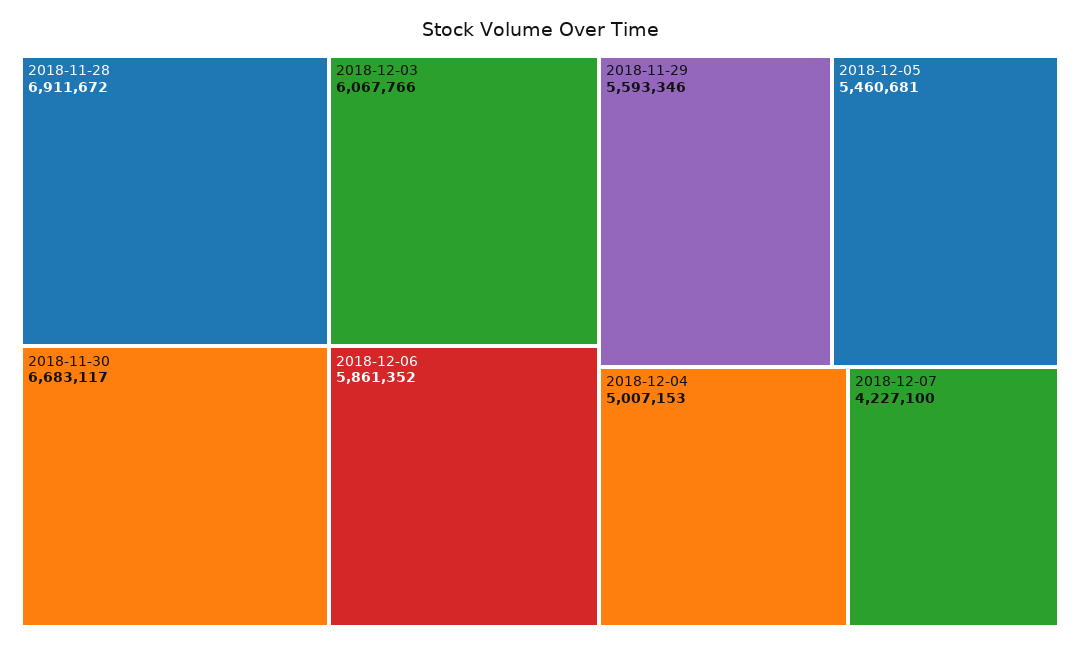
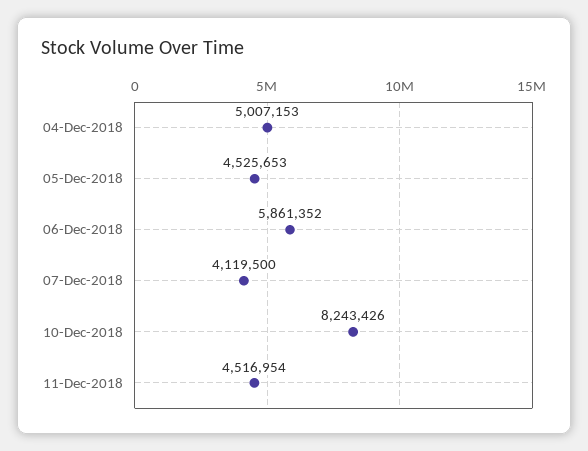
2018-11-28: 6911672 -> none
2018-11-30: 6683117 -> none
2018-12-03: 6067766 -> none
2018-11-29: 5593346 -> none
2018-12-05: 5460681 -> 4525653
2018-12-07: 4227100 -> 4119500
10-Dec-2018: none -> 8243426
11-Dec-2018: none -> 4516954

